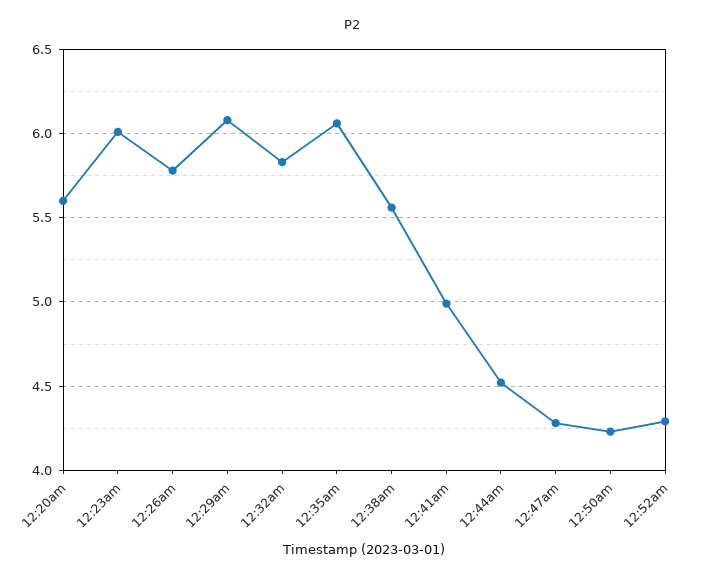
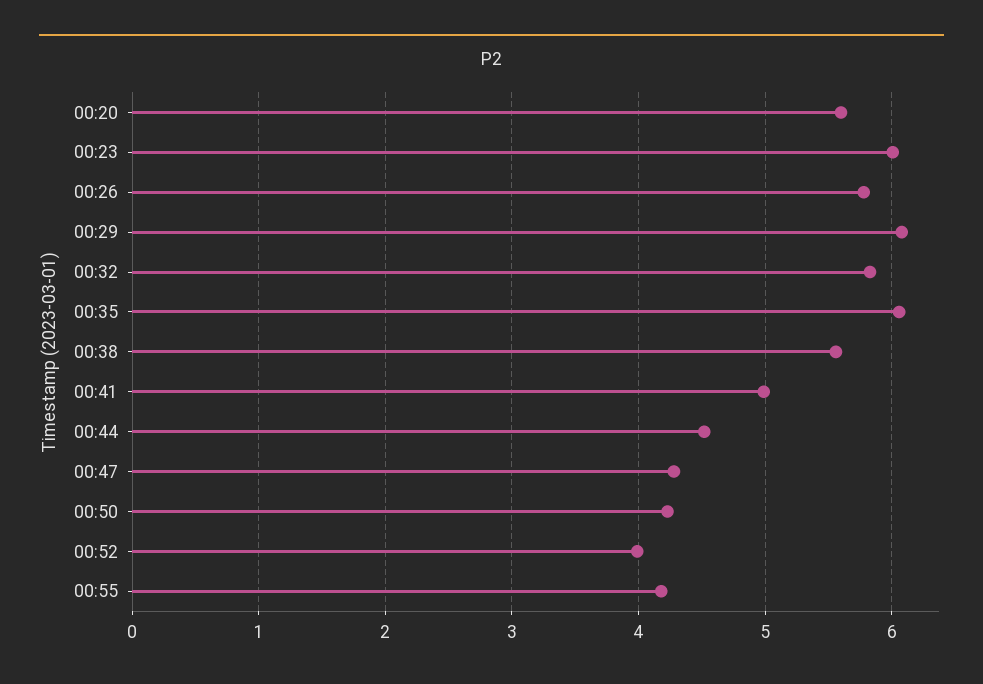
12:52am: 4.3 -> 4
00:55: none -> 4.2

